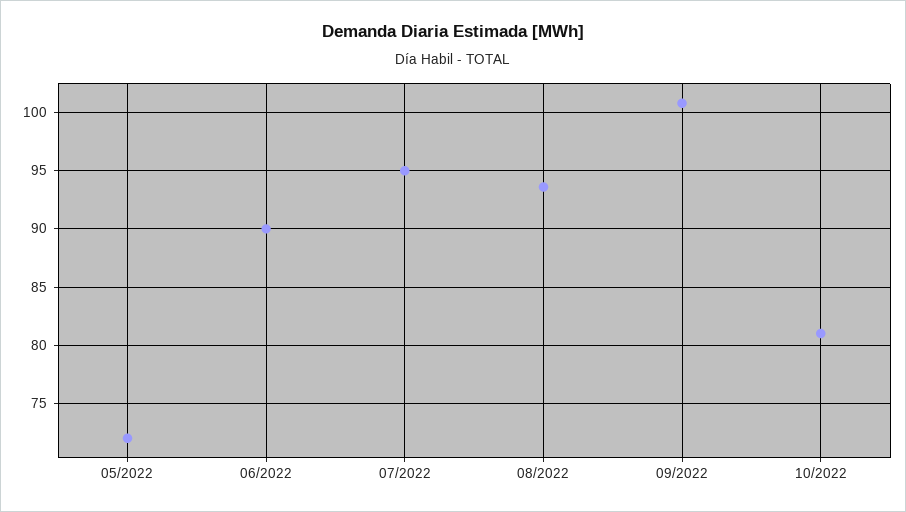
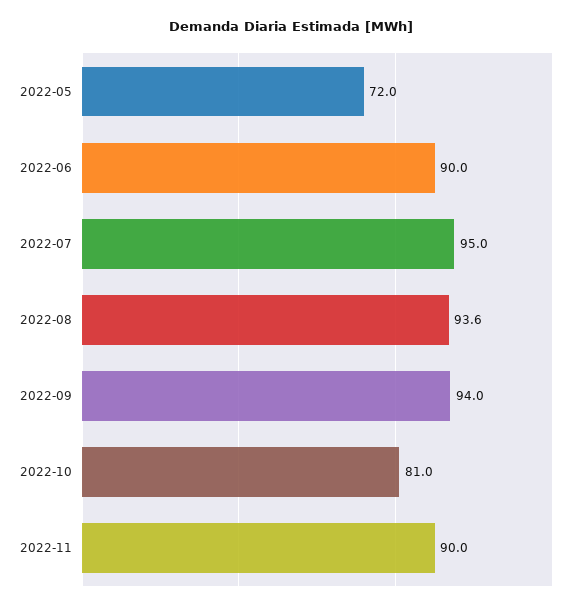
09/2022: 101 -> 94
2022-11: none -> 90

